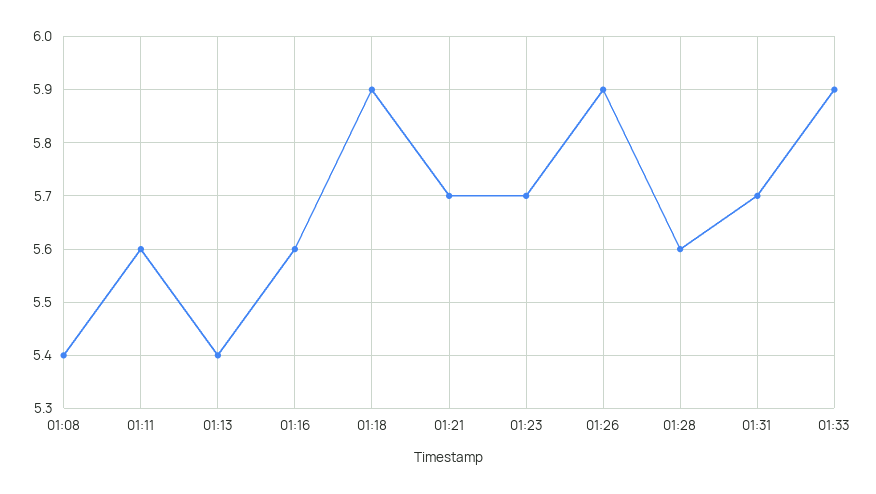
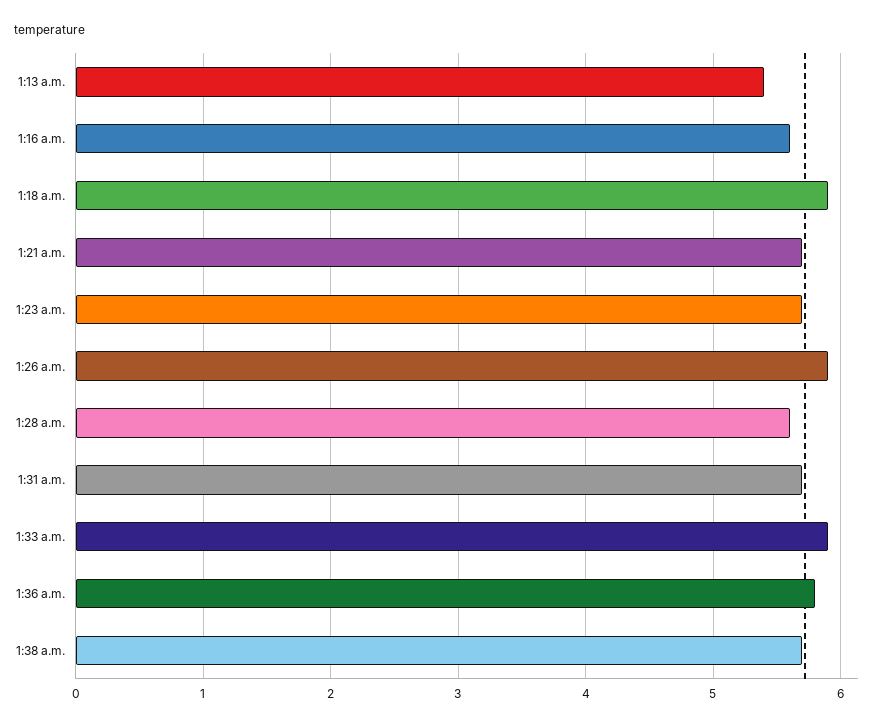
01:08: 5.4 -> none
01:11: 5.6 -> none
1:36 a.m.: none -> 5.8
1:38 a.m.: none -> 5.7

